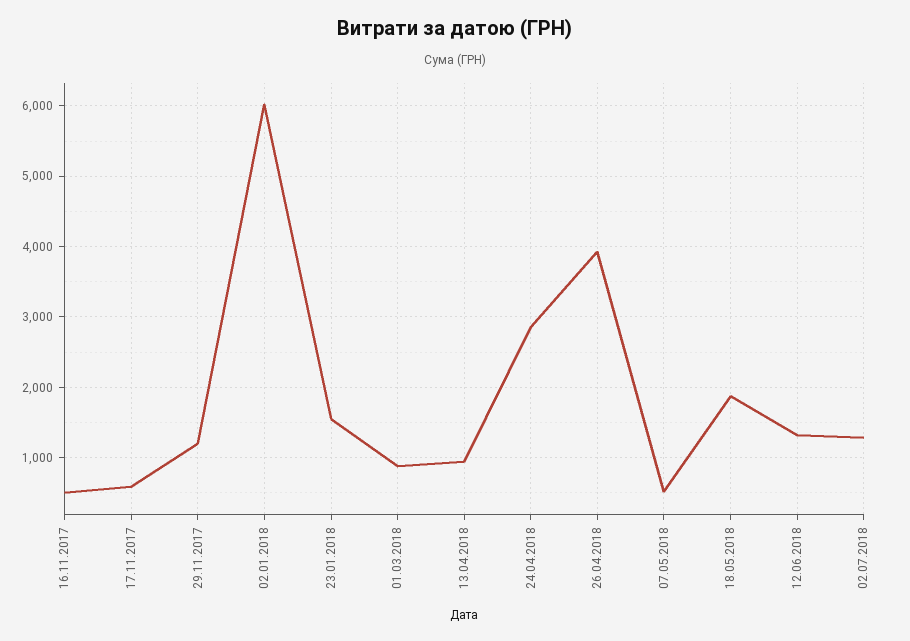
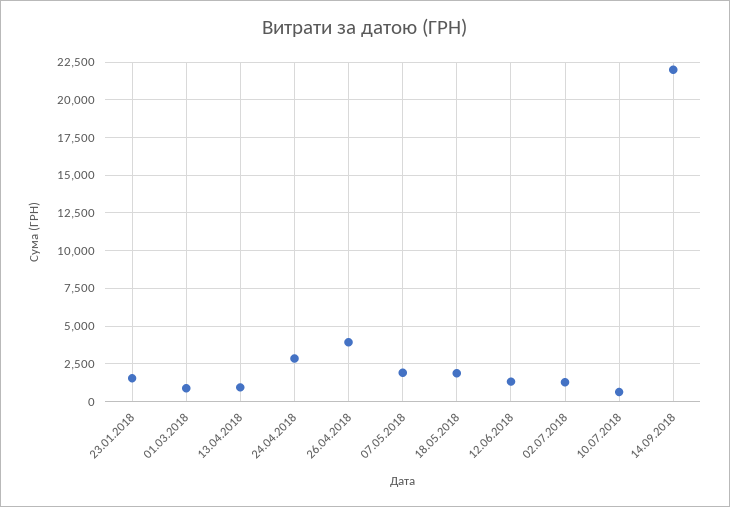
16.11.2017: 500 -> none
17.11.2017: 600 -> none
29.11.2017: 1200 -> none
02.01.2018: 6000 -> none
07.05.2018: 500 -> 2000
10.07.2018: none -> 500
14.09.2018: none -> 22000

